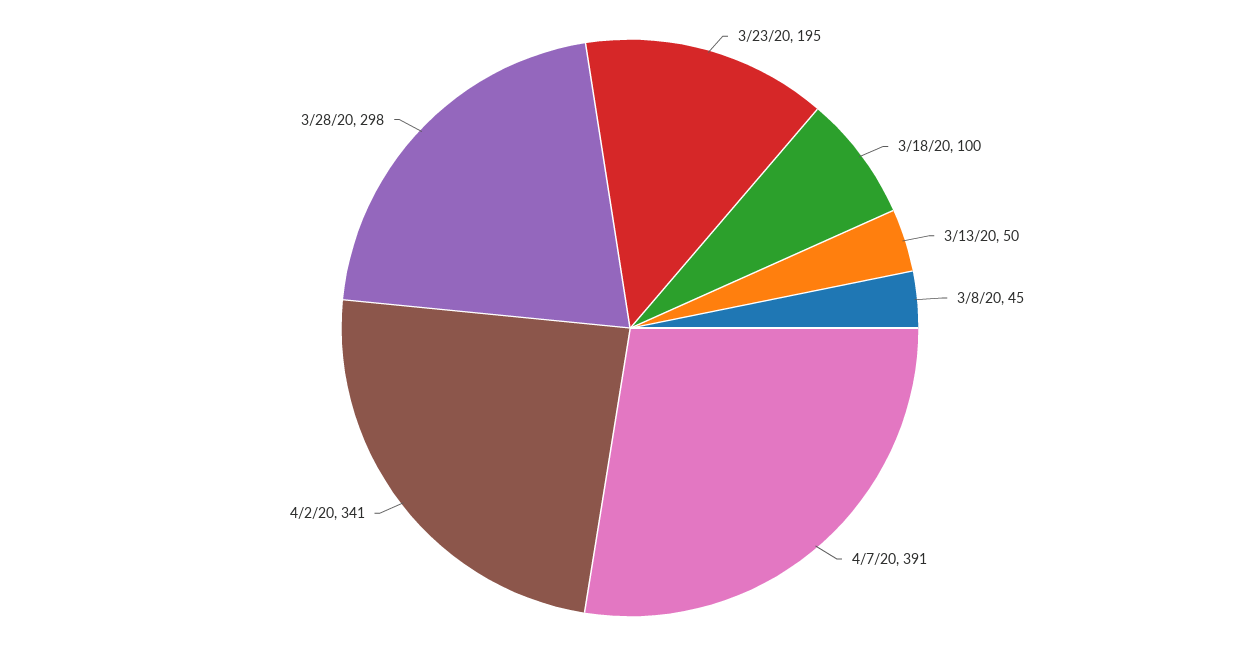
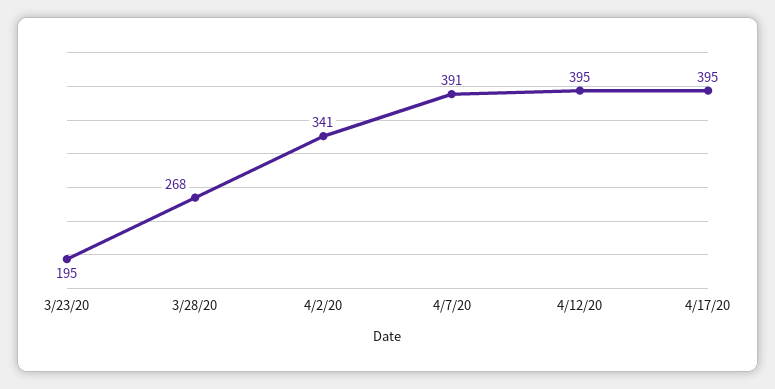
3/18/20: 100 -> none
3/13/20: 50 -> none
3/8/20: 45 -> none
3/28/20: 298 -> 268
4/12/20: none -> 395
4/17/20: none -> 395

